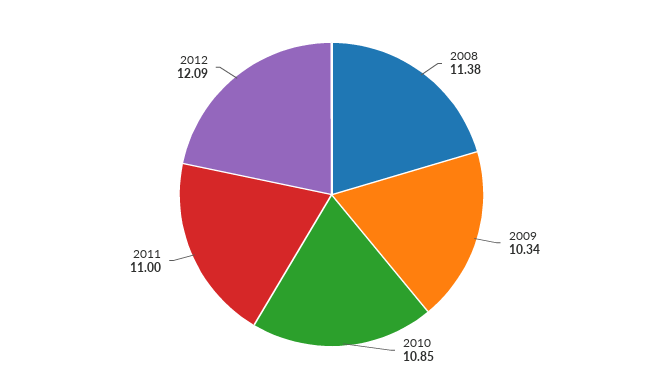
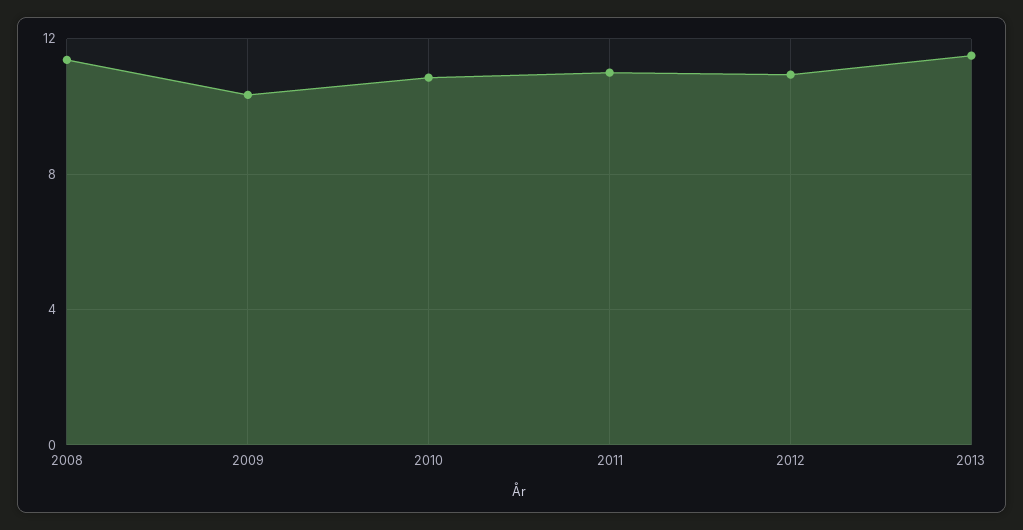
2012: 12.09 -> 11
2013: none -> 11.5

